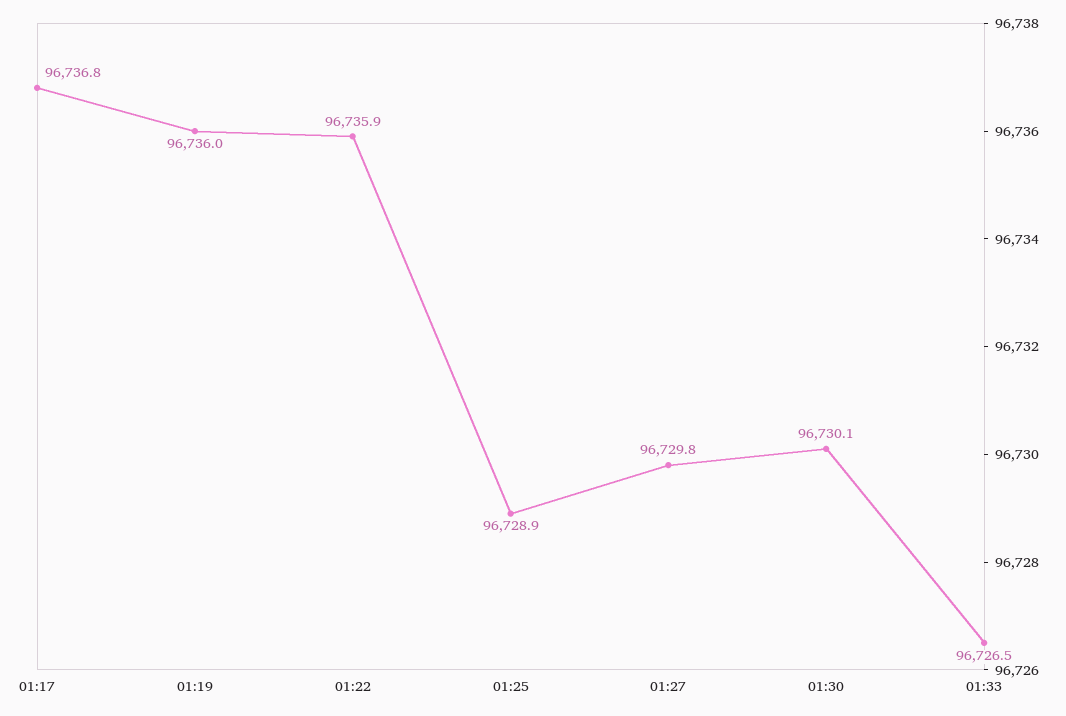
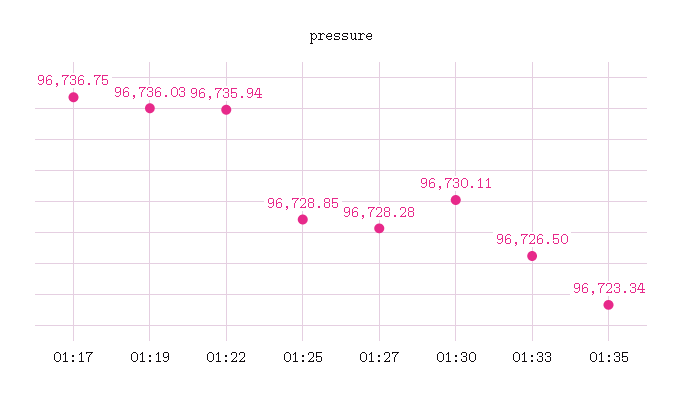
01:27: 96729.8 -> 96728.28
01:35: none -> 96723.34

